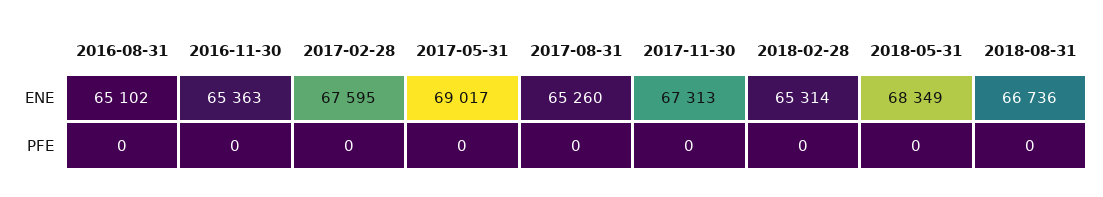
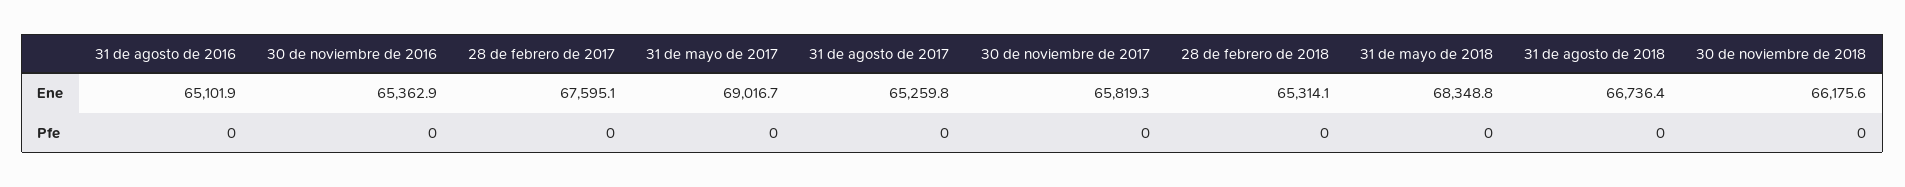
2017-11-30, ENE: 67313 -> 65819.3
30 de noviembre de 2018, ENE: none -> 66175.6
30 de noviembre de 2018, PFE: none -> 0

